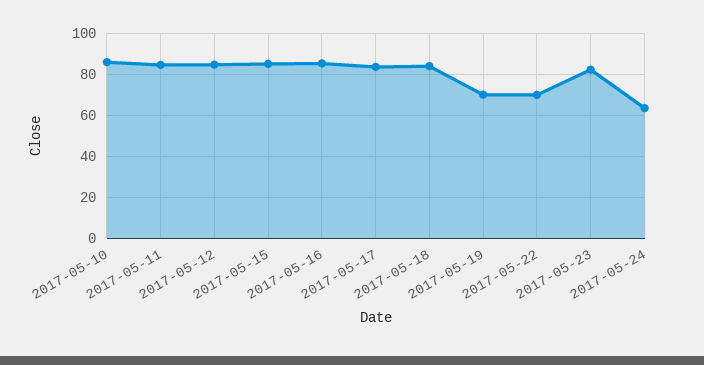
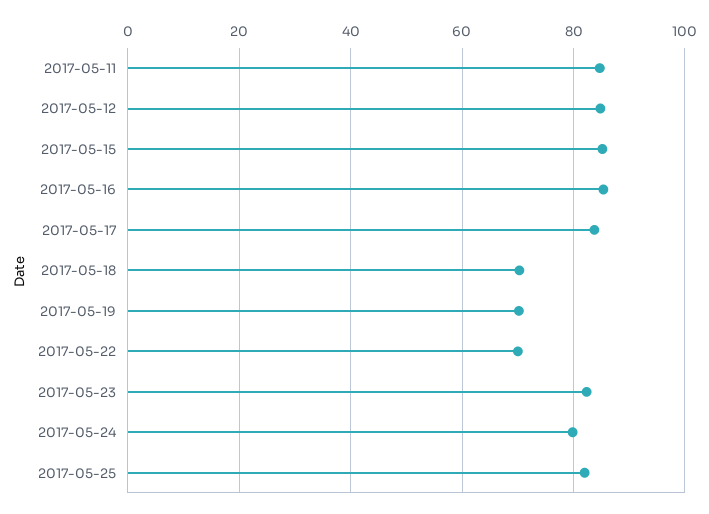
2017-05-10: 85 -> none
2017-05-18: 85 -> 70
2017-05-24: 65 -> 80
2017-05-25: none -> 82

